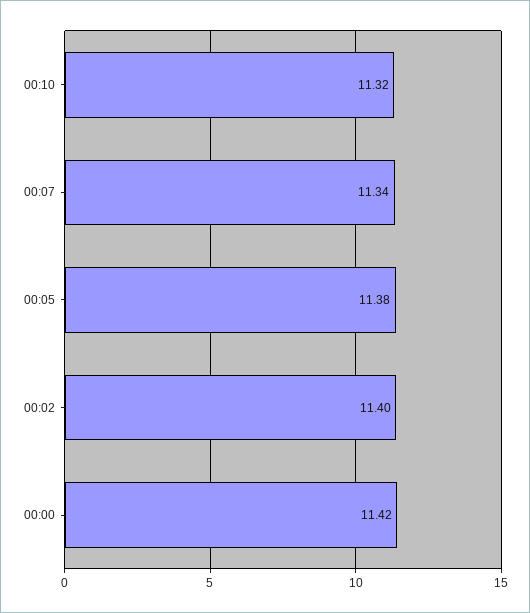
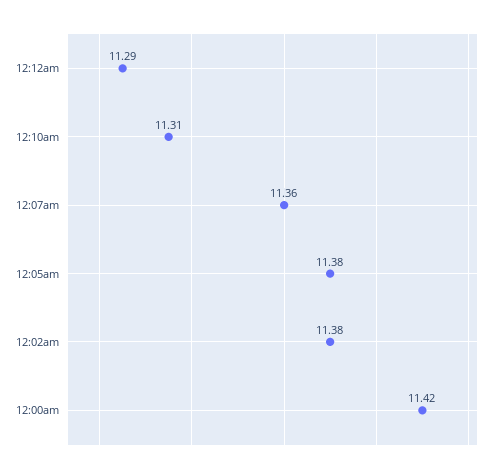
00:10: 11.32 -> 11.31
00:07: 11.34 -> 11.36
00:02: 11.4 -> 11.38
12:12am: none -> 11.29

